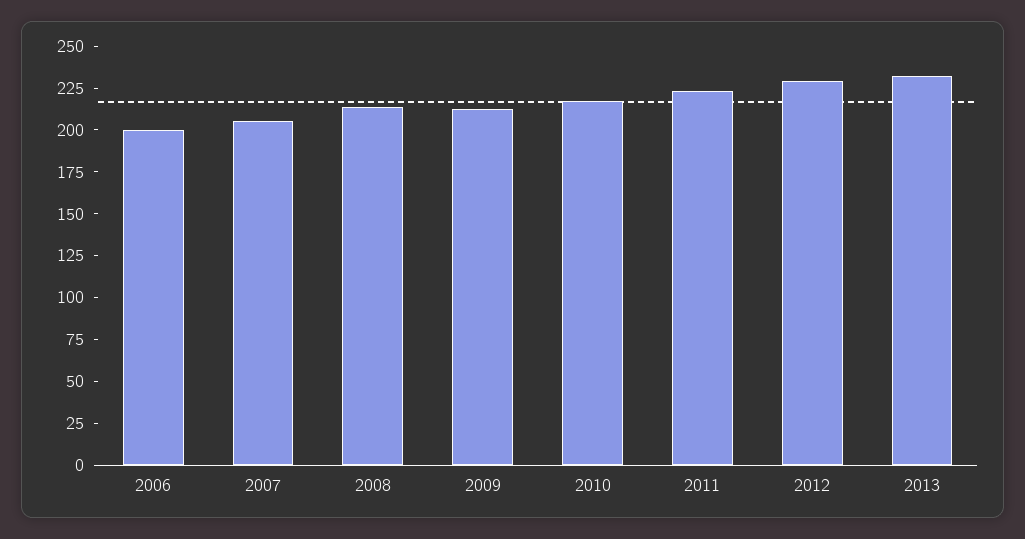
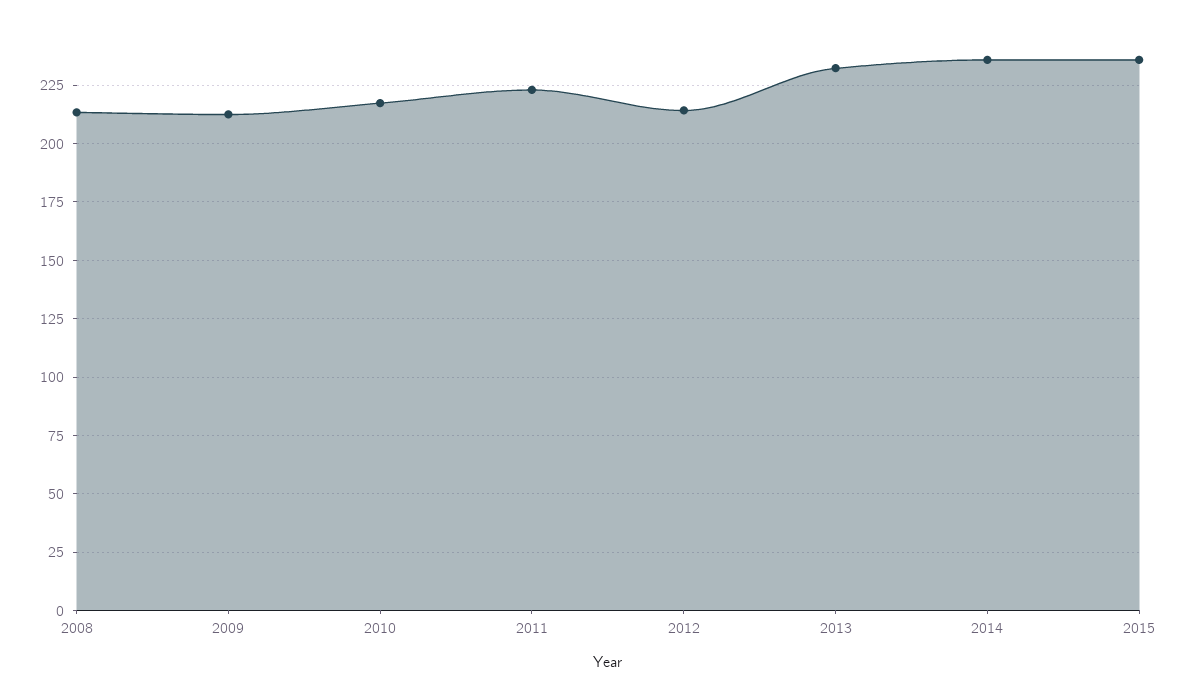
2006: 200 -> none
2007: 205 -> none
2012: 230 -> 215
2014: none -> 235
2015: none -> 235

